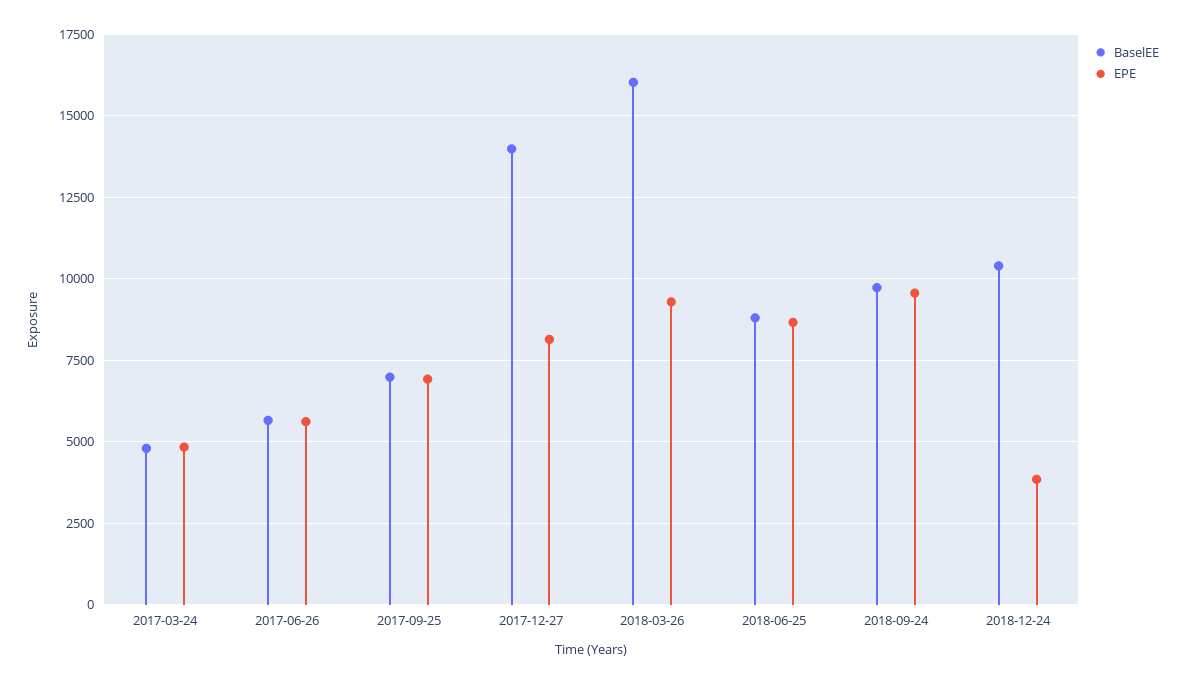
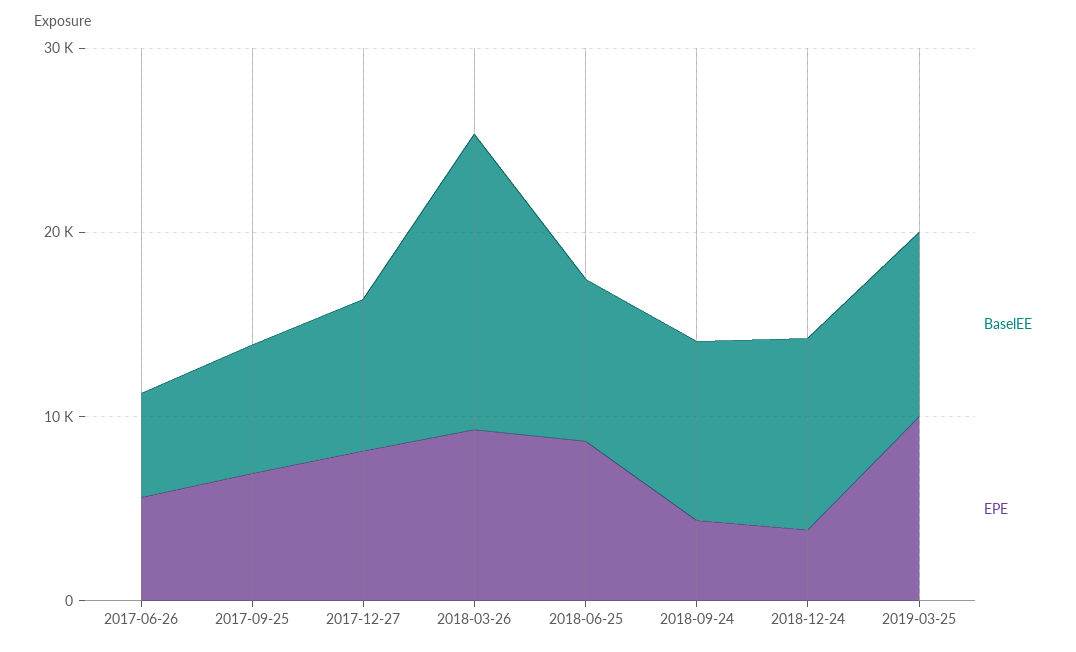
BaselEE, 2017-03-24: 4750 -> none
EPE, 2017-03-24: 4750 -> none
BaselEE, 2017-12-27: 14000 -> 8000
EPE, 2018-09-24: 9500 -> 4000
BaselEE, 2019-03-25: none -> 10000
EPE, 2019-03-25: none -> 10000

